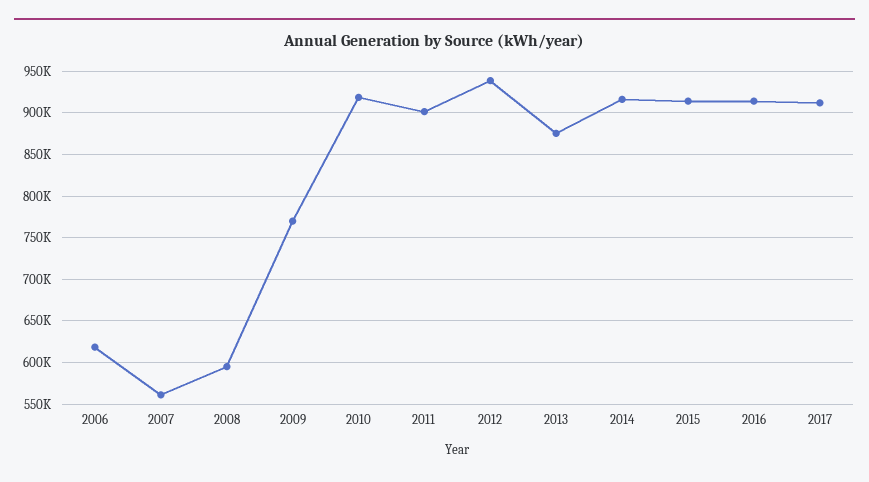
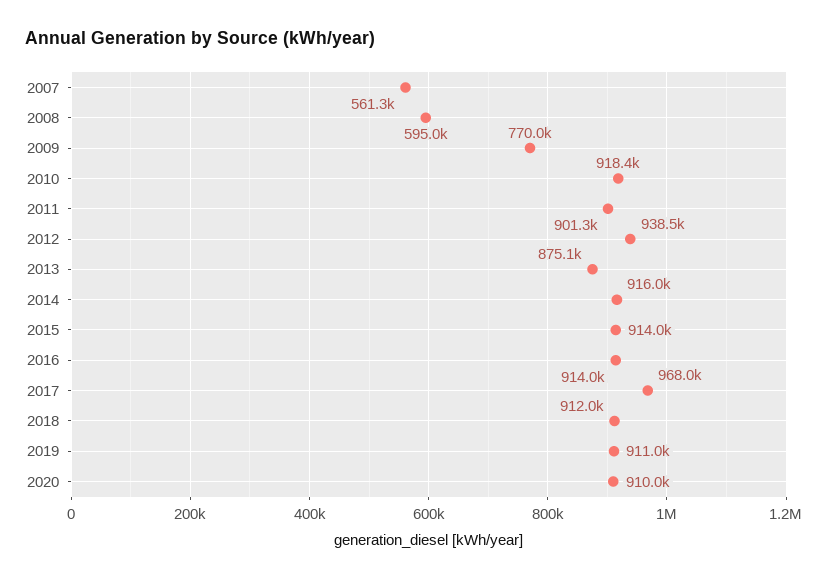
2006: 620000 -> none
2017: 910000 -> 968000
2018: none -> 912000
2019: none -> 911000
2020: none -> 910000

